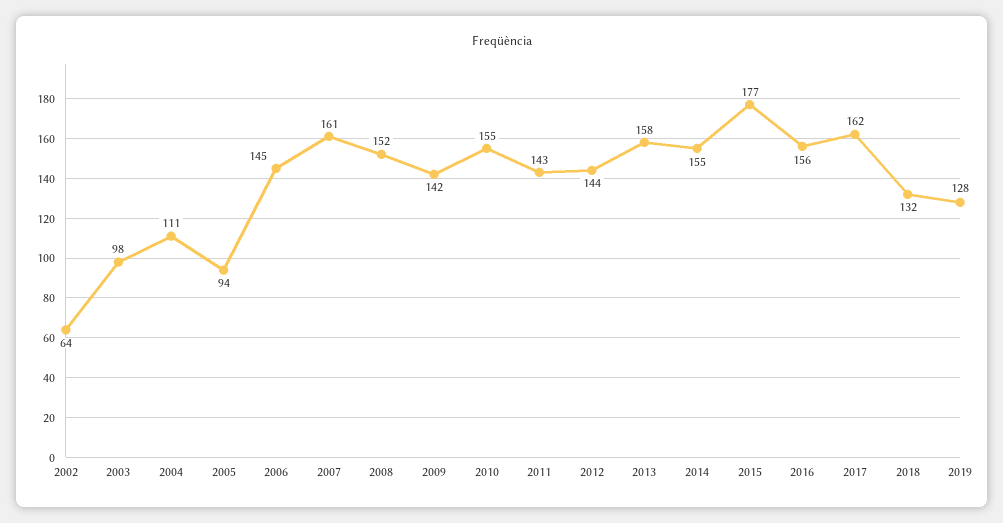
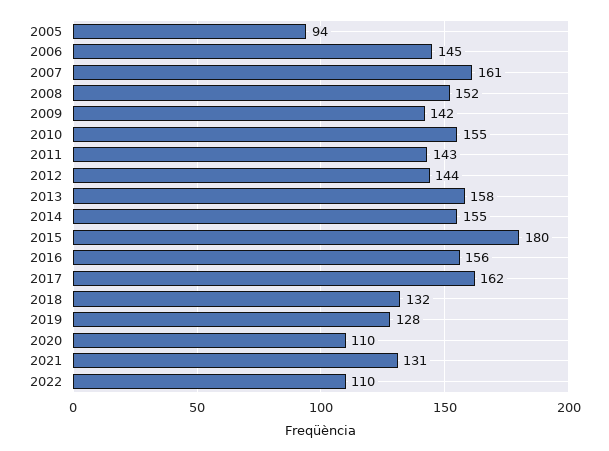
2002: 64 -> none
2003: 98 -> none
2004: 111 -> none
2015: 177 -> 180
2020: none -> 110
2021: none -> 131
2022: none -> 110

